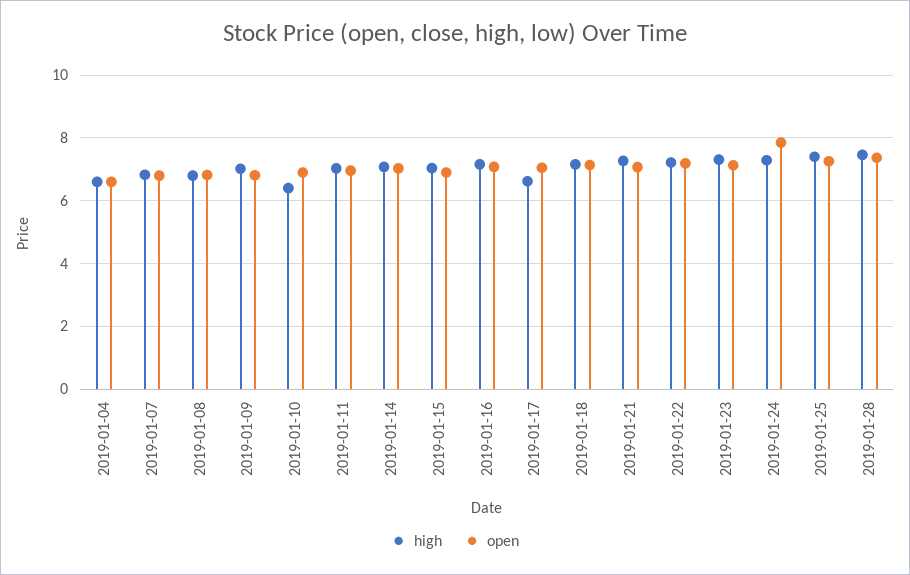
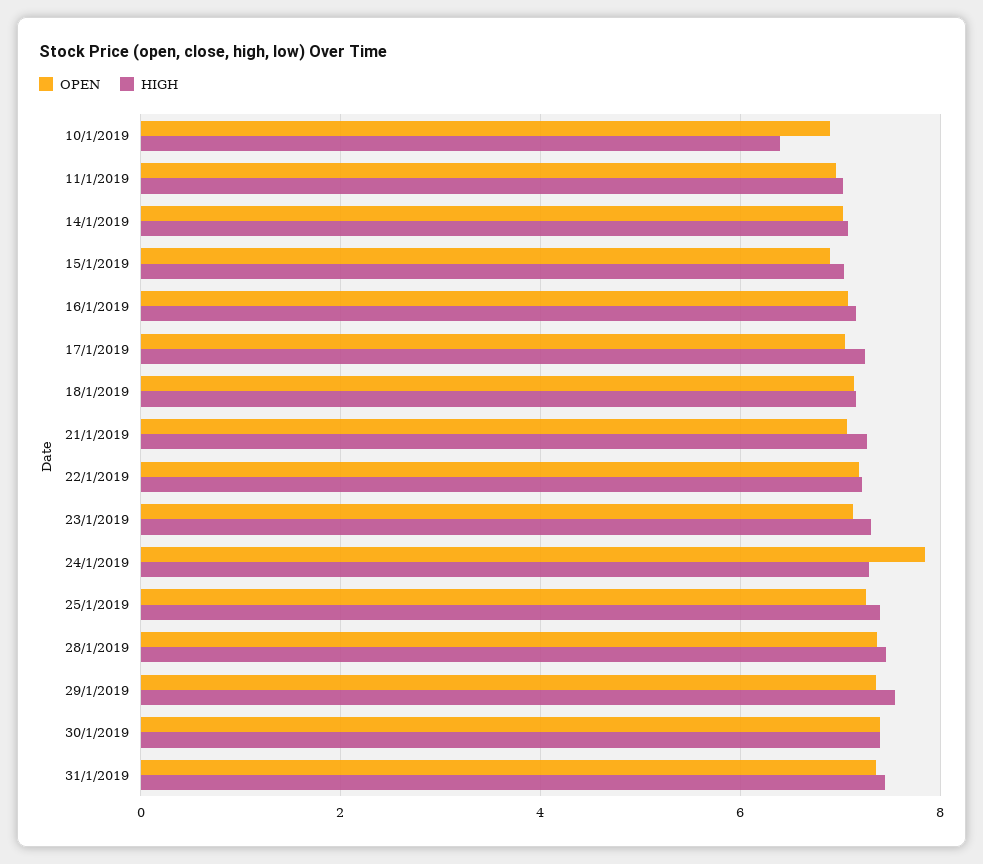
high, 2019-01-04: 6.6 -> none
open, 2019-01-04: 6.6 -> none
high, 2019-01-07: 6.8 -> none
open, 2019-01-07: 6.8 -> none
high, 2019-01-08: 6.8 -> none
open, 2019-01-08: 6.8 -> none
high, 2019-01-09: 7 -> none
open, 2019-01-09: 6.8 -> none
high, 2019-01-17: 6.6 -> 7.2
open, 29/1/2019: none -> 7.4
high, 29/1/2019: none -> 7.6
open, 30/1/2019: none -> 7.4
high, 30/1/2019: none -> 7.4
open, 31/1/2019: none -> 7.4
high, 31/1/2019: none -> 7.4

